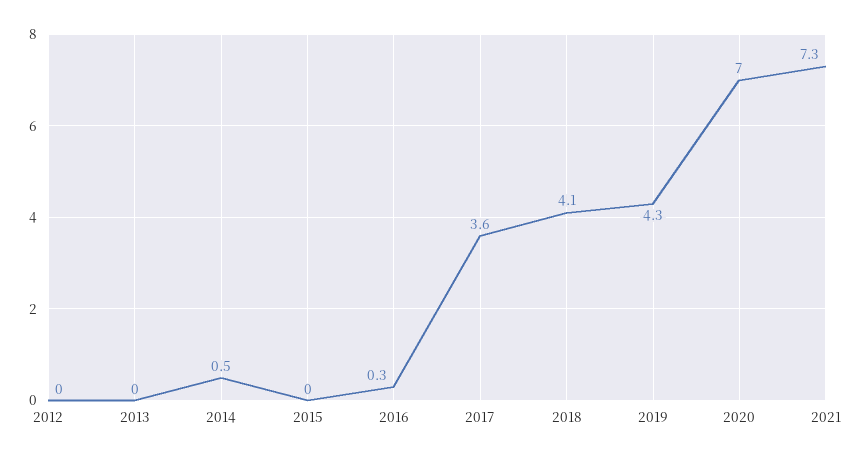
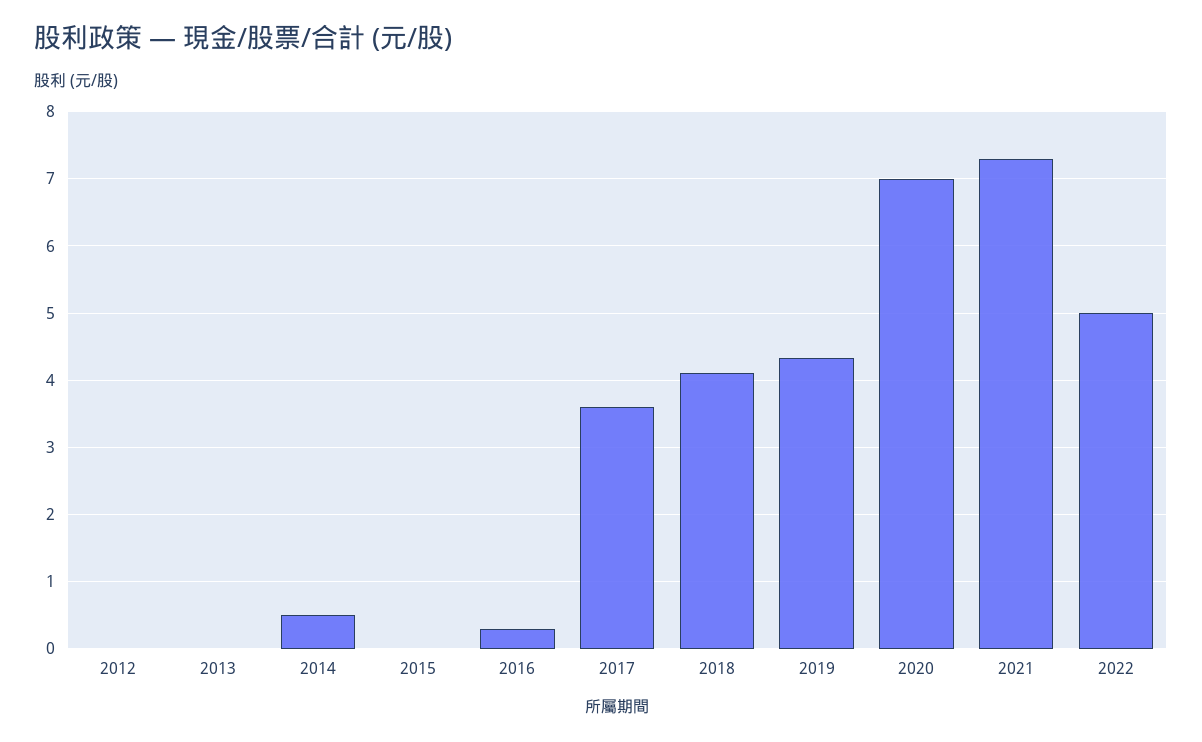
2022: none -> 5

